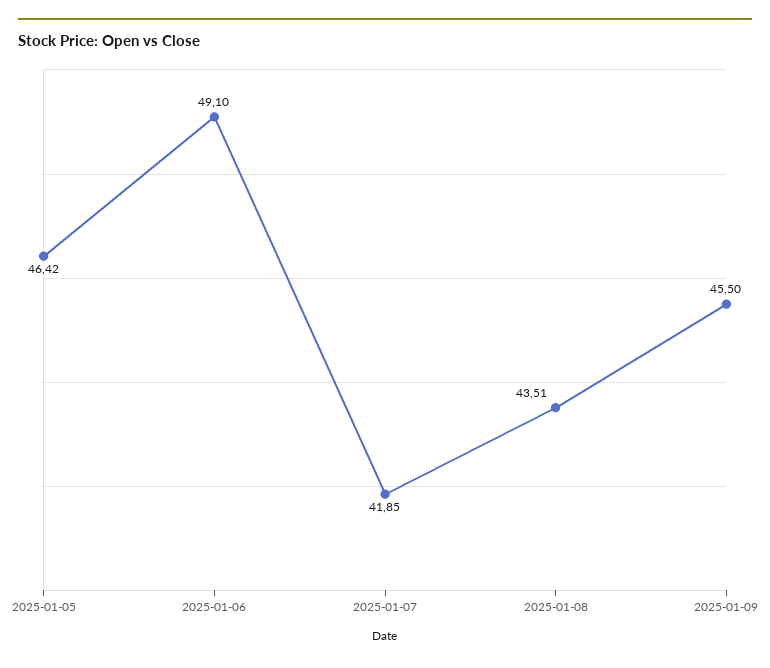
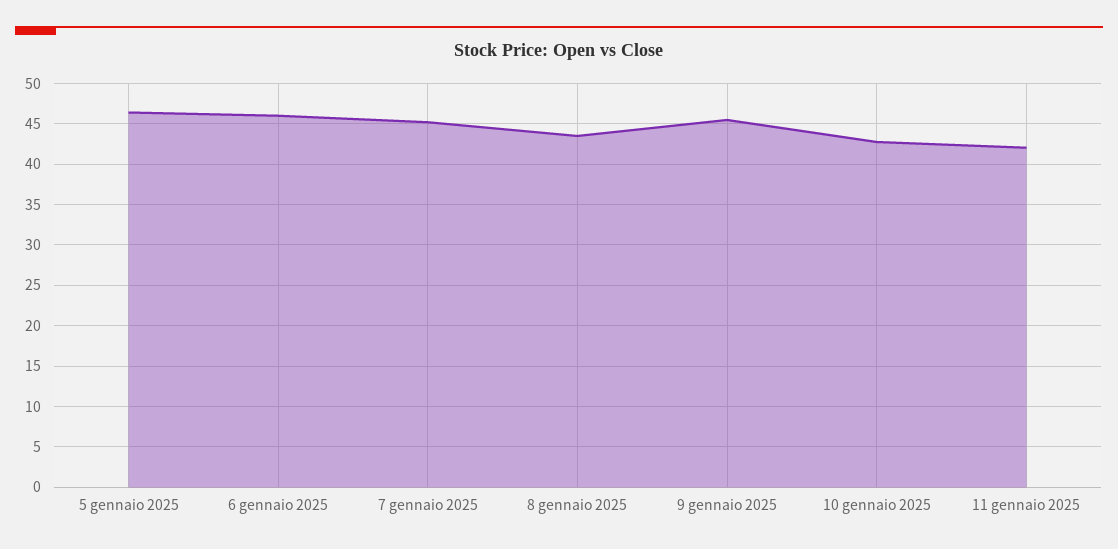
2025-01-06: 49.1 -> 46
2025-01-07: 41.85 -> 45
10 gennaio 2025: none -> 43
11 gennaio 2025: none -> 42

